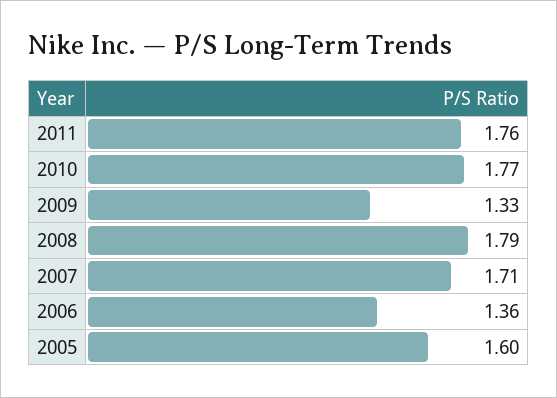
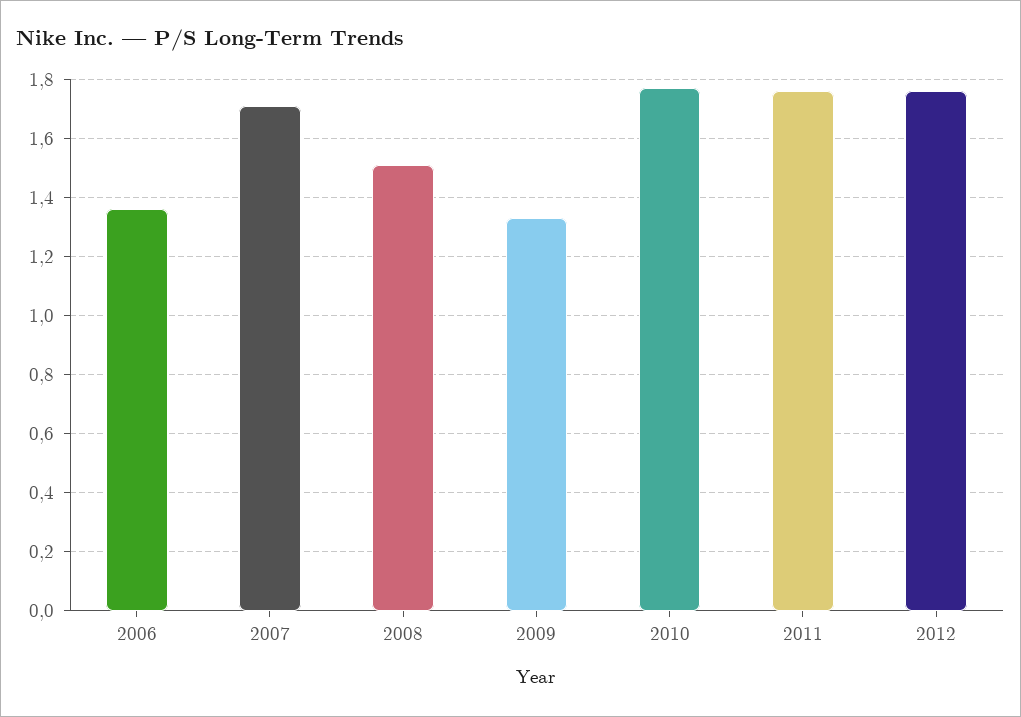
2008: 1.79 -> 1.5
2005: 1.6 -> none
2012: none -> 1.75

